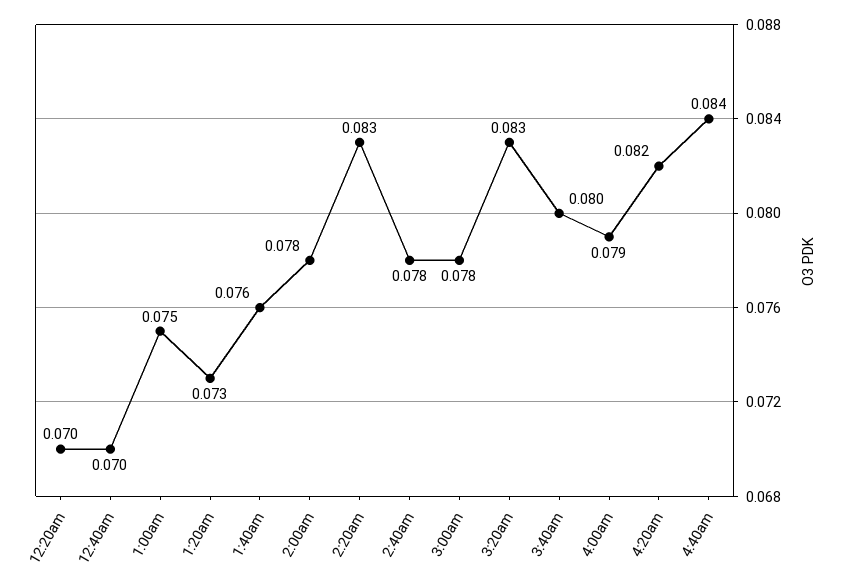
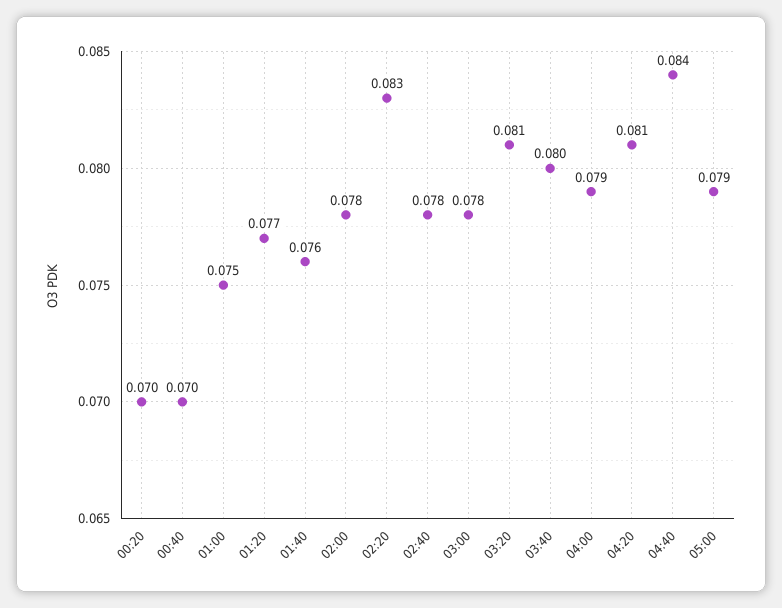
1:20am: 0.073 -> 0.077
3:20am: 0.083 -> 0.081
4:20am: 0.082 -> 0.081
05:00: none -> 0.079

